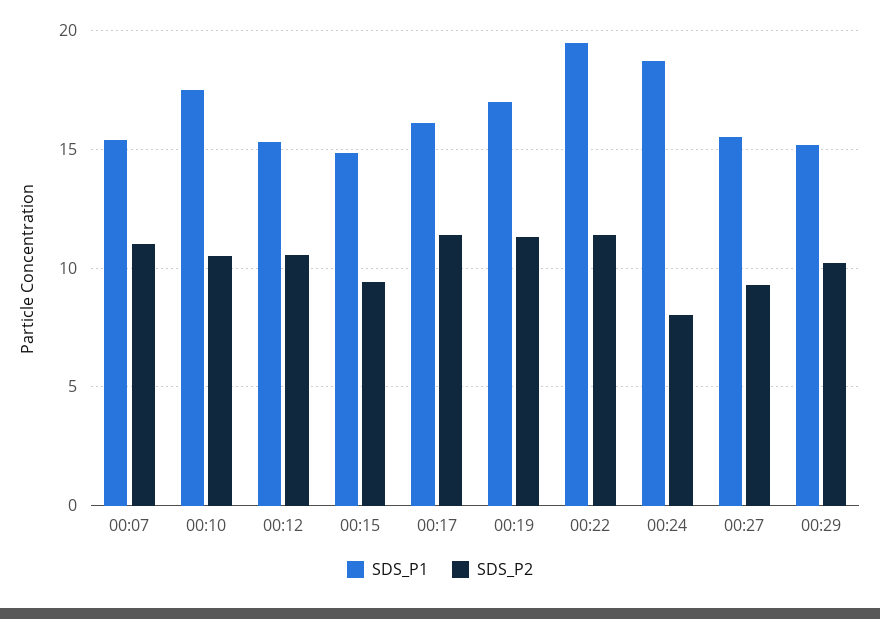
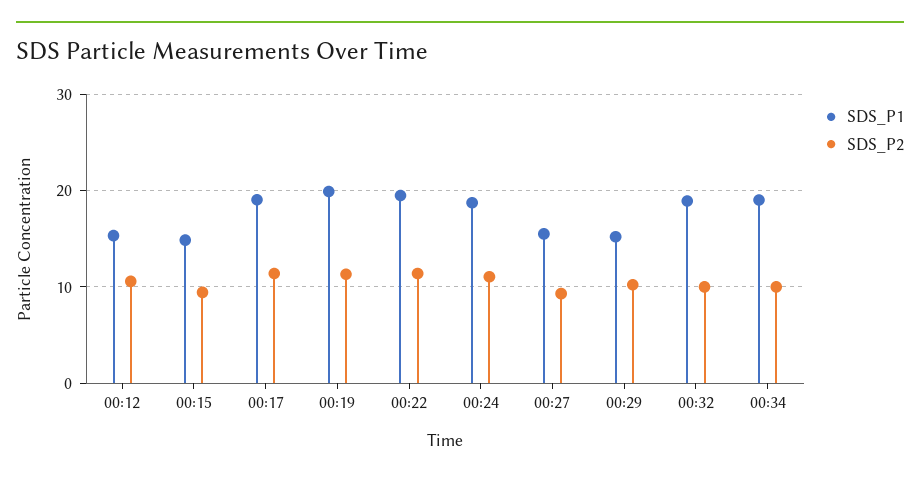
SDS_P1, 00:07: 15.5 -> none
SDS_P2, 00:07: 11 -> none
SDS_P1, 00:10: 17.5 -> none
SDS_P2, 00:10: 10.5 -> none
SDS_P1, 00:17: 16 -> 19
SDS_P1, 00:19: 17 -> 20
SDS_P2, 00:24: 8 -> 11
SDS_P1, 00:32: none -> 19
SDS_P2, 00:32: none -> 10
SDS_P1, 00:34: none -> 19
SDS_P2, 00:34: none -> 10

